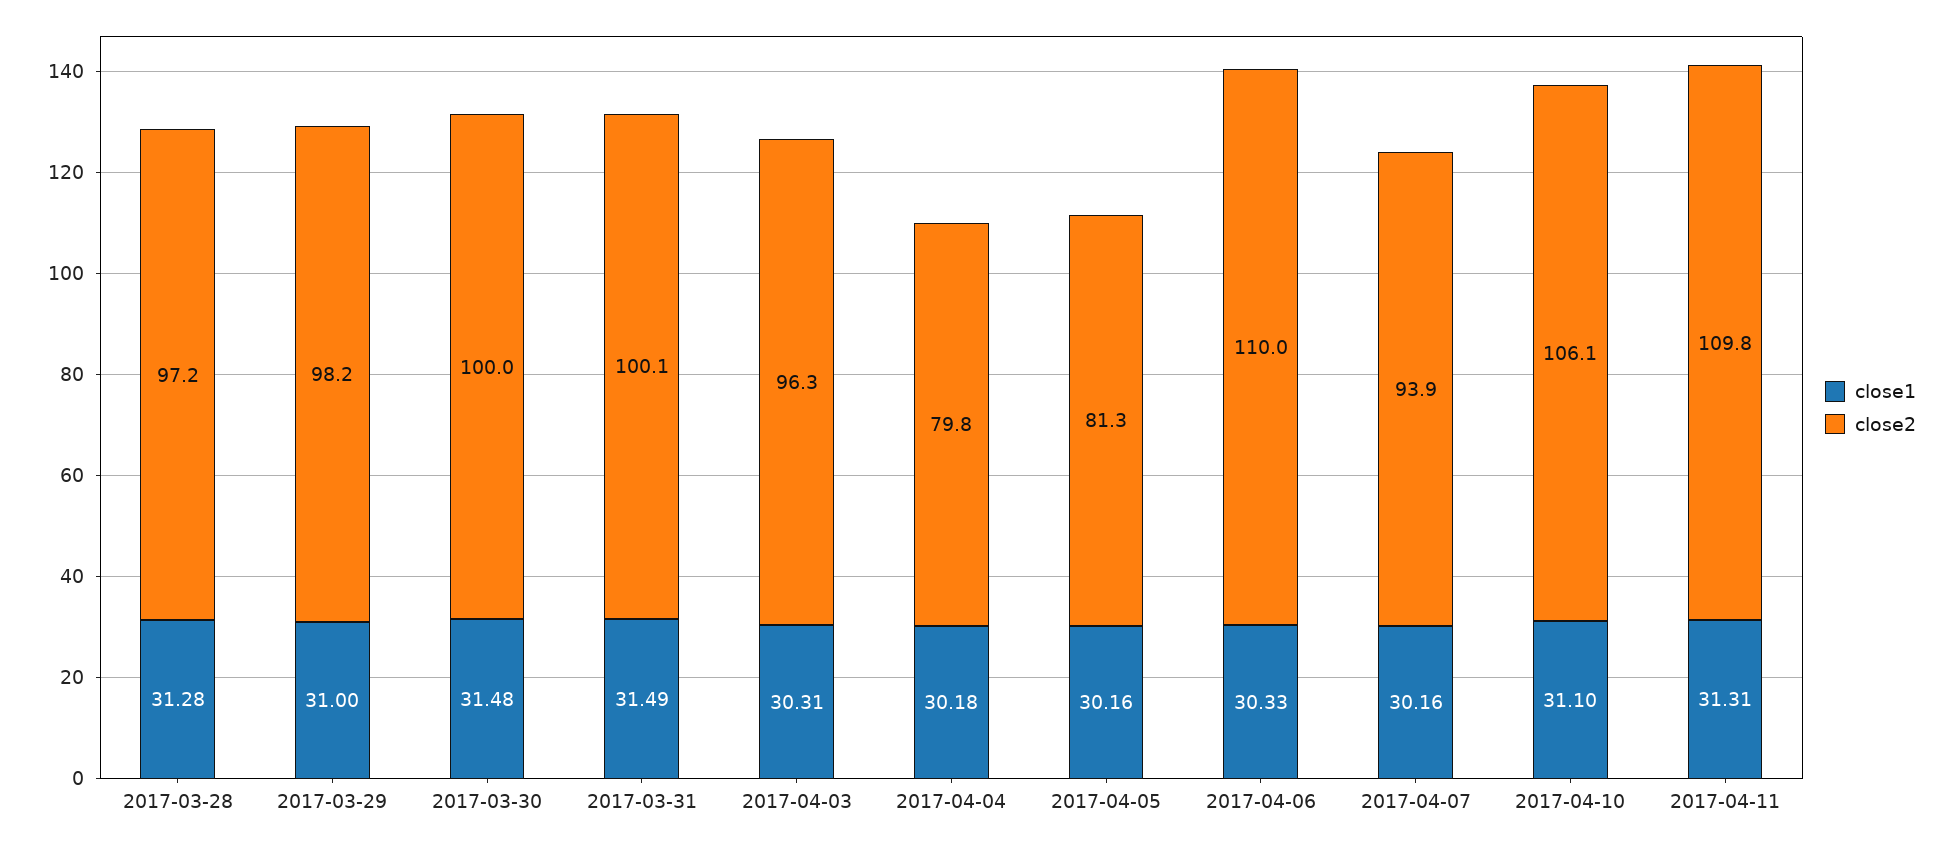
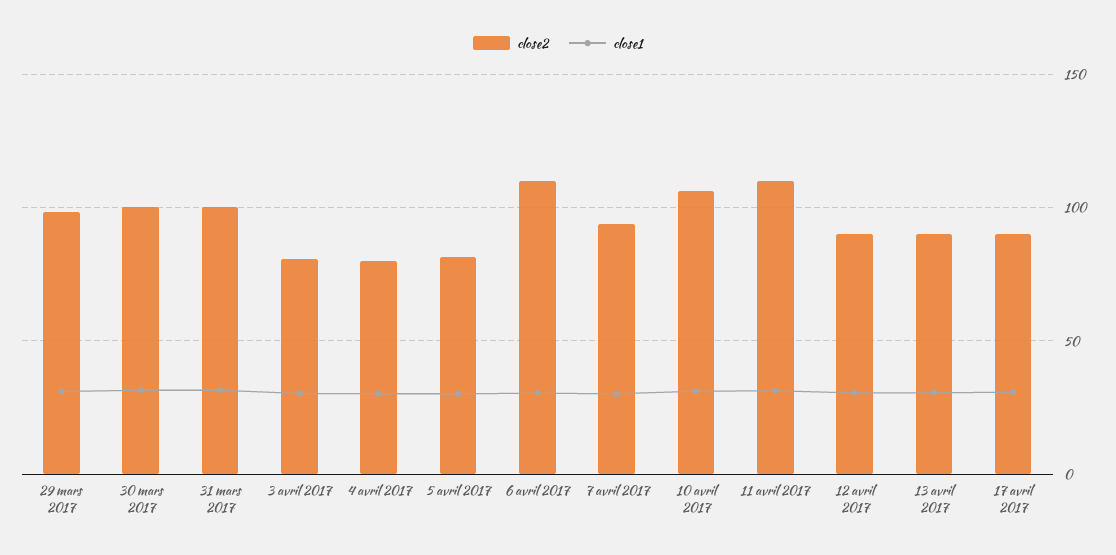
close1, 2017-03-28: 31.28 -> none
close2, 2017-03-28: 97.2 -> none
close2, 2017-04-03: 96.3 -> 80
close2, 12 avril 2017: none -> 90
close1, 12 avril 2017: none -> 30
close2, 13 avril 2017: none -> 90
close1, 13 avril 2017: none -> 30
close2, 17 avril 2017: none -> 90
close1, 17 avril 2017: none -> 30

